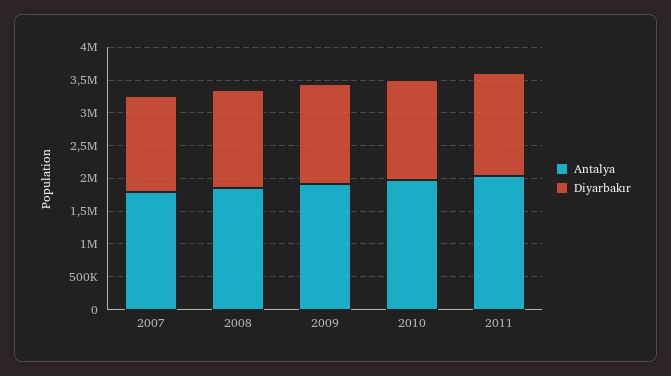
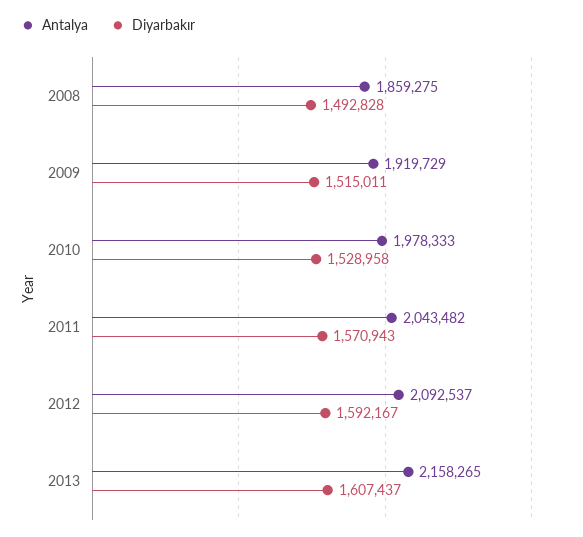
Antalya, 2007: 1750000 -> none
Diyarbakır, 2007: 1500000 -> none
Antalya, 2012: none -> 2092537
Diyarbakır, 2012: none -> 1592167
Antalya, 2013: none -> 2158265
Diyarbakır, 2013: none -> 1607437

